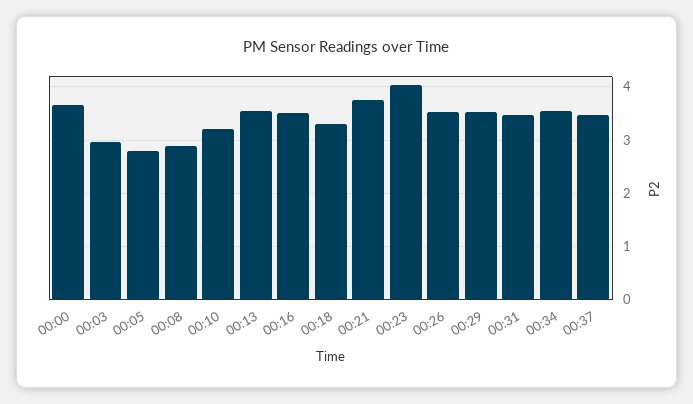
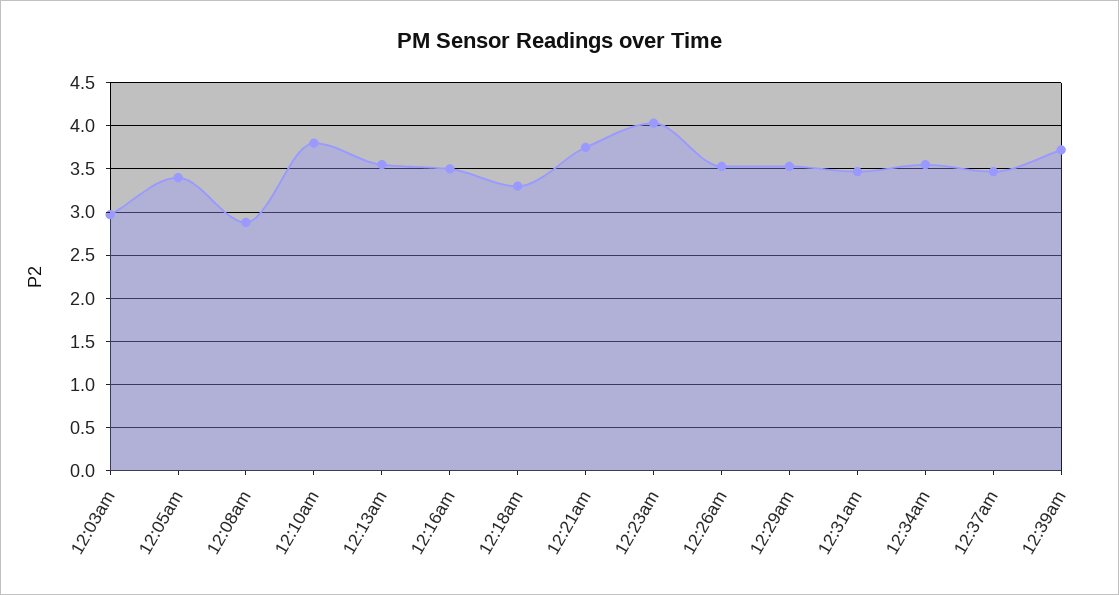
00:00: 3.6 -> none
00:05: 2.8 -> 3.4
00:10: 3.2 -> 3.8
12:39am: none -> 3.7

